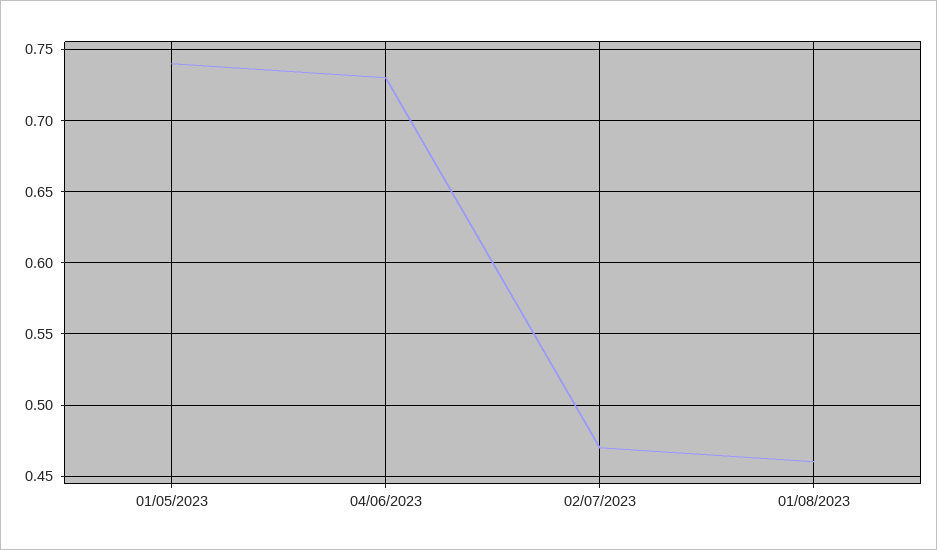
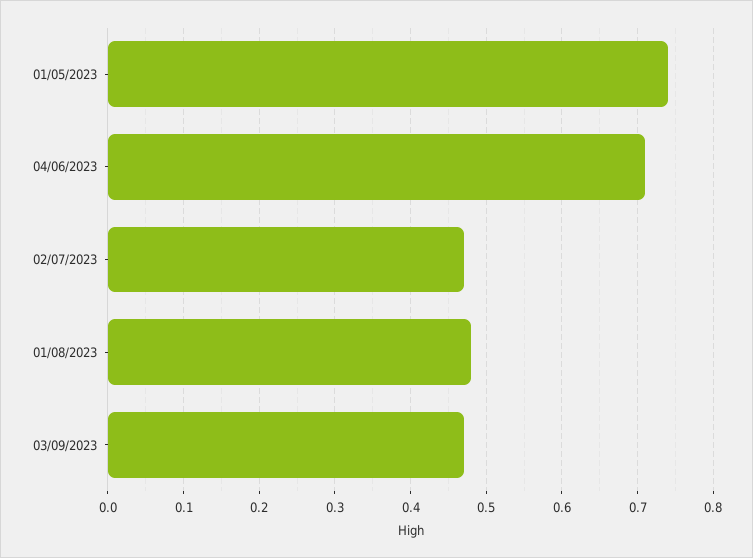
04/06/2023: 0.73 -> 0.71
01/08/2023: 0.46 -> 0.48
03/09/2023: none -> 0.47

